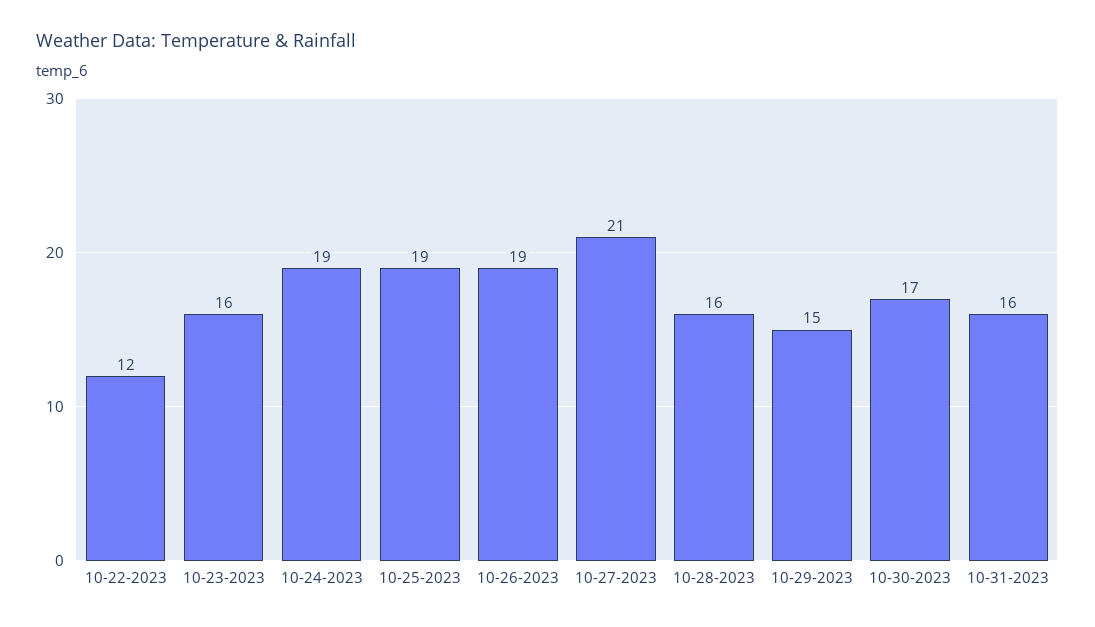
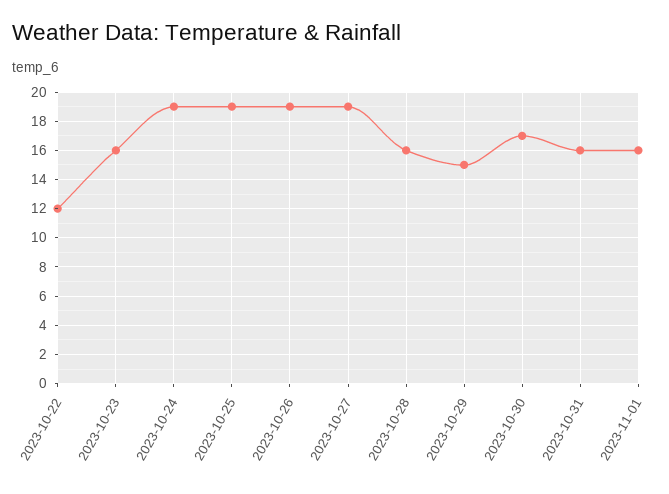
10-27-2023: 21 -> 19
2023-11-01: none -> 16

